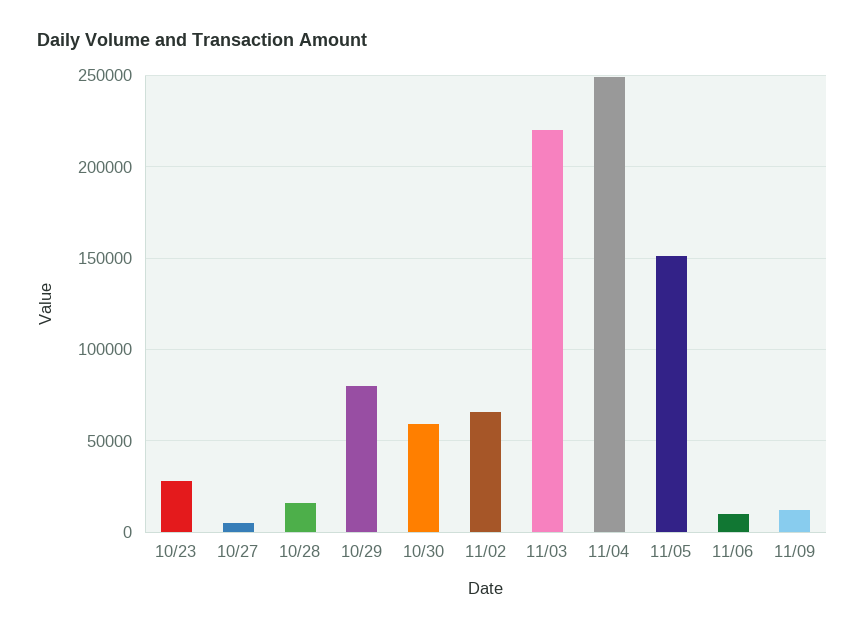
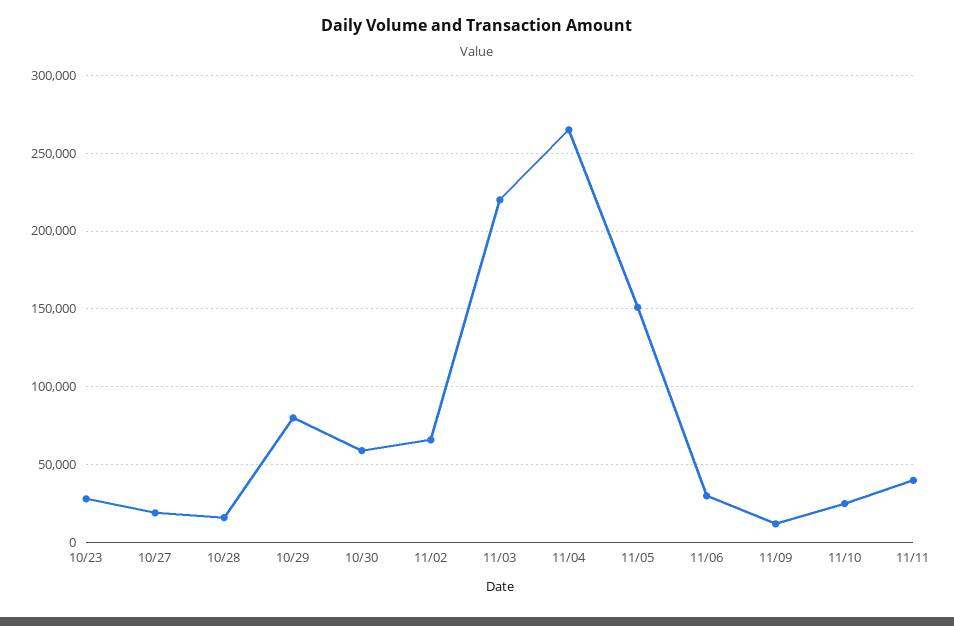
10/27: 5000 -> 20000
11/04: 250000 -> 265000
11/06: 10000 -> 30000
11/10: none -> 25000
11/11: none -> 40000

